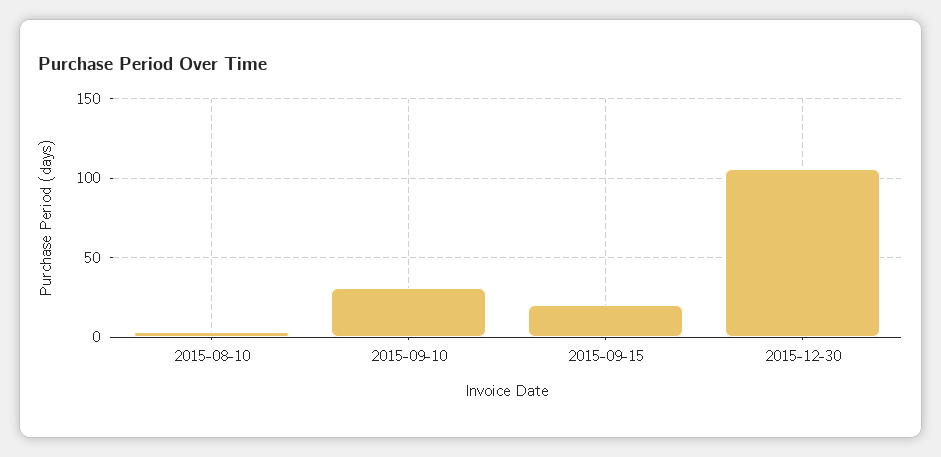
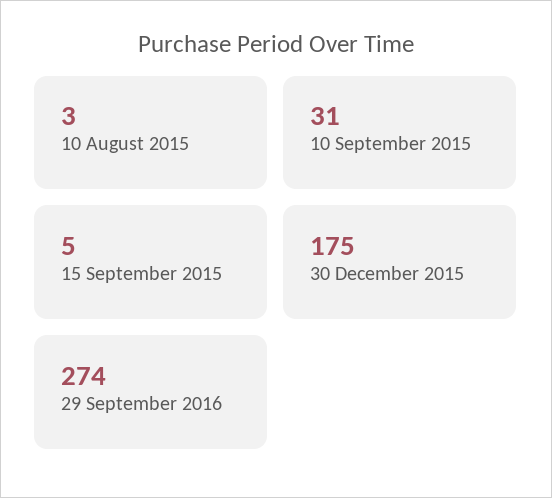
2015-09-15: 20 -> 5
2015-12-30: 105 -> 175
29 September 2016: none -> 274

